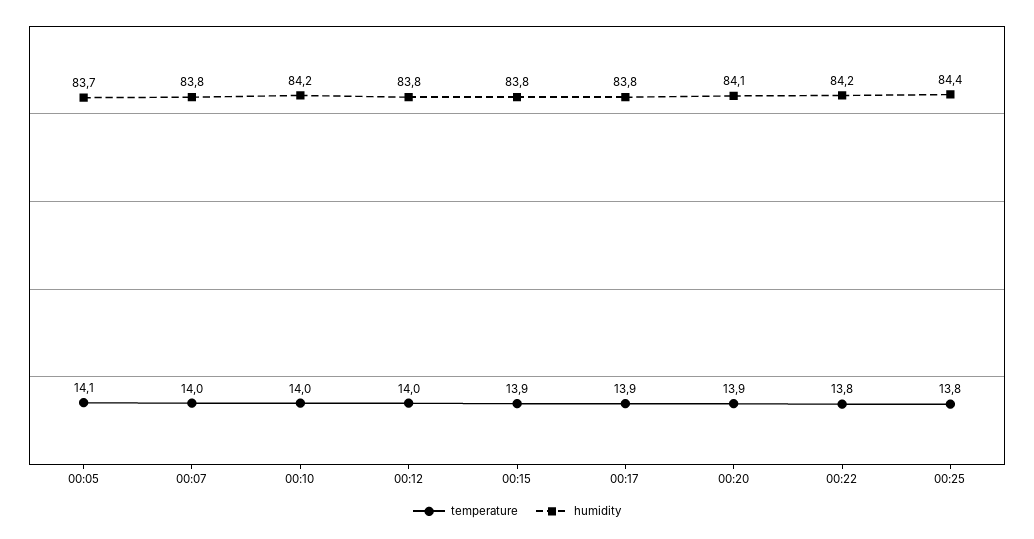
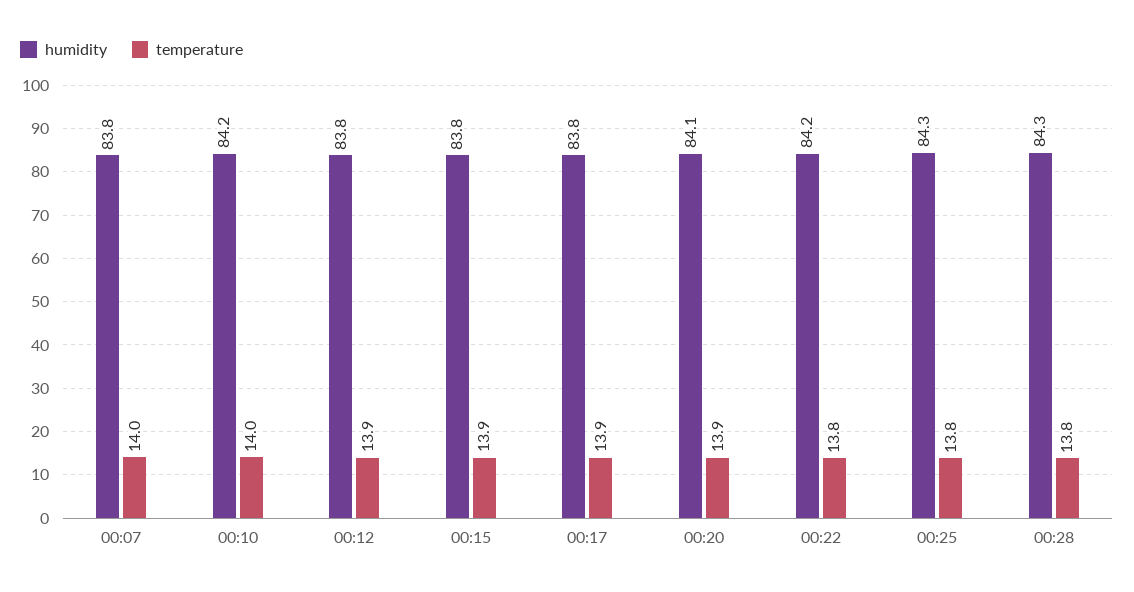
temperature, 00:05: 14.1 -> none
humidity, 00:05: 83.7 -> none
temperature, 00:12: 14 -> 13.9
humidity, 00:25: 84.4 -> 84.3
humidity, 00:28: none -> 84.3
temperature, 00:28: none -> 13.8

